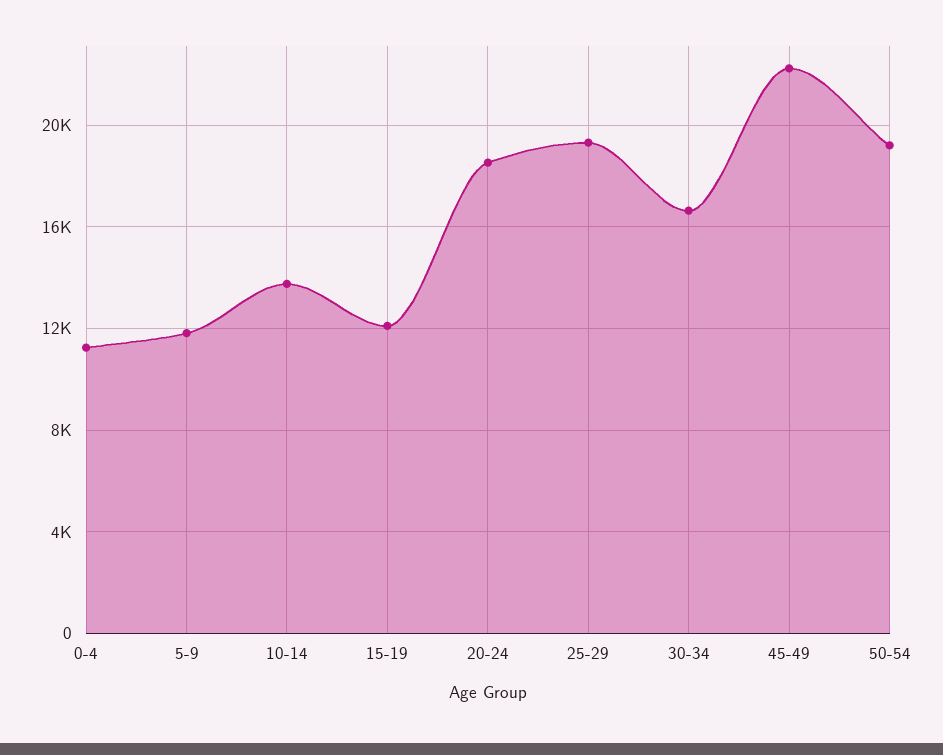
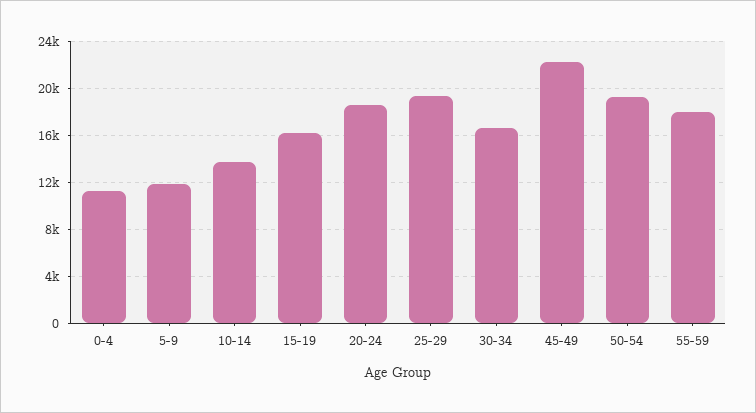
15-19: 12000 -> 16000
55-59: none -> 18000

